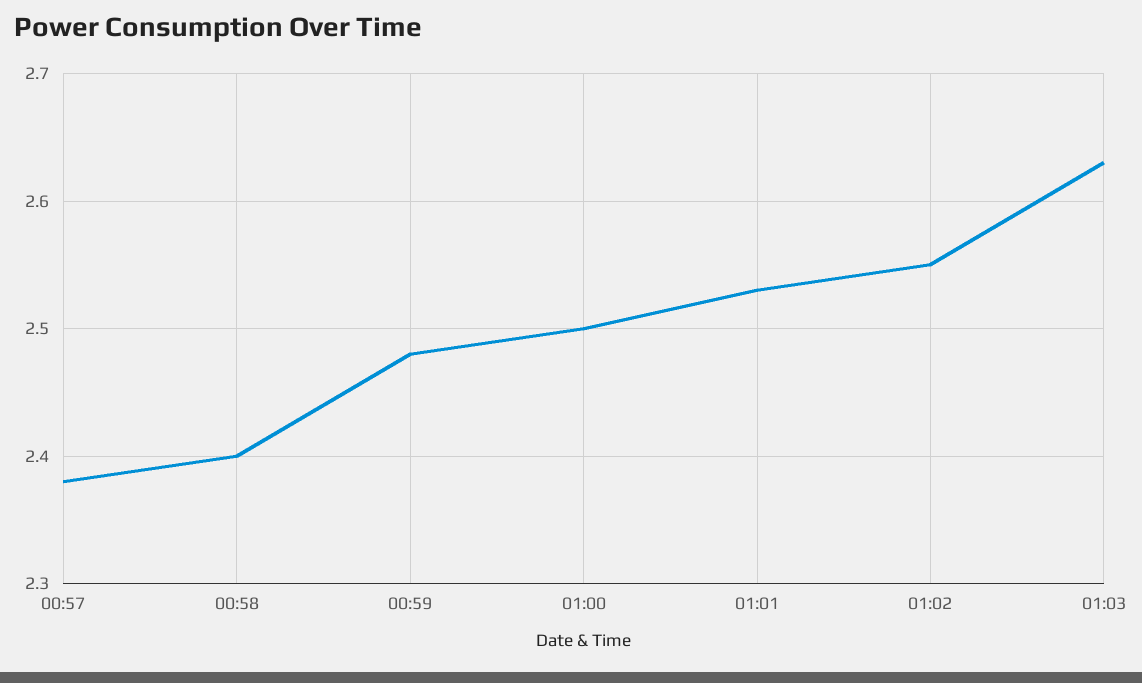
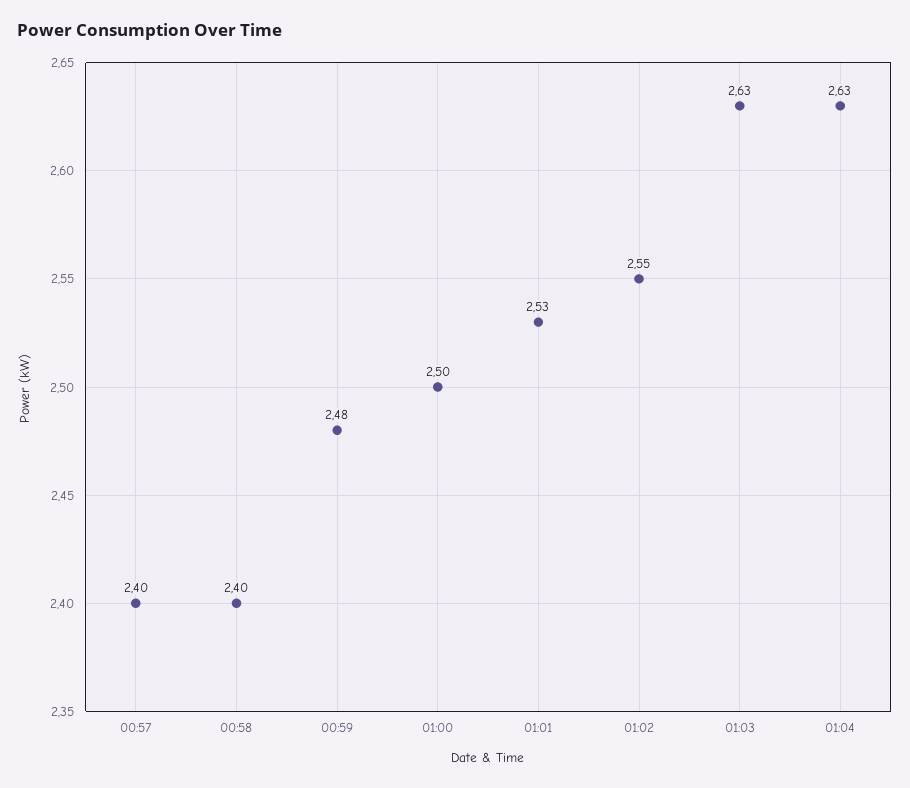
00:57: 2.38 -> 2.4
01:04: none -> 2.63

